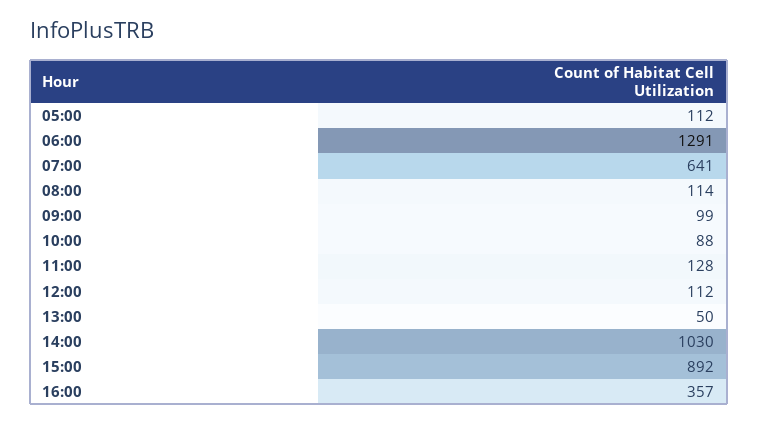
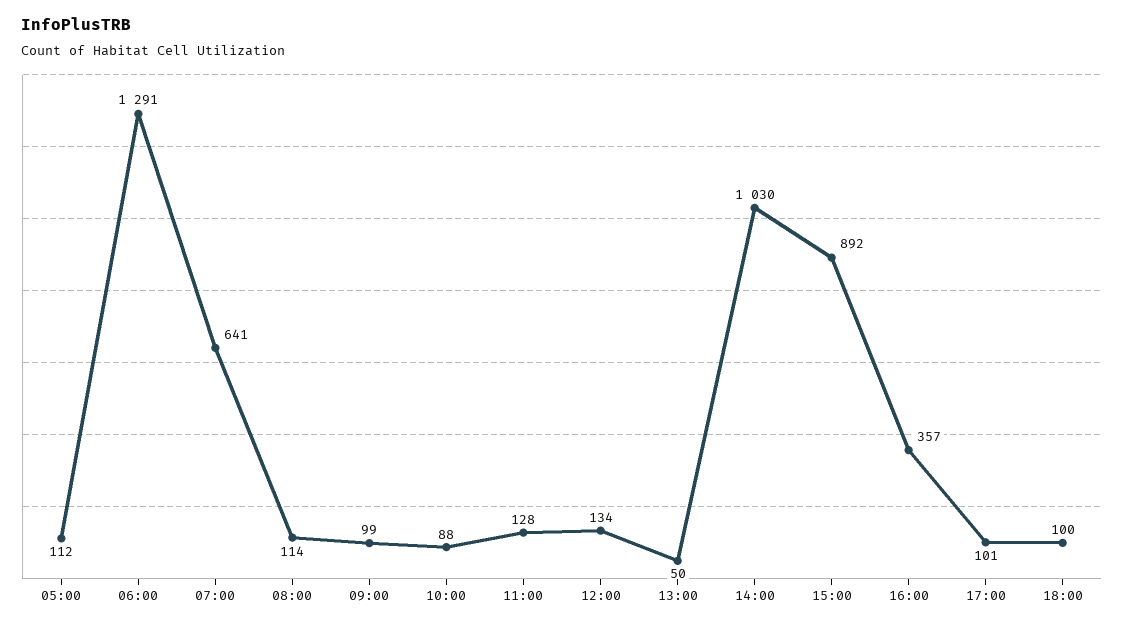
12:00: 112 -> 134
17:00: none -> 101
18:00: none -> 100

